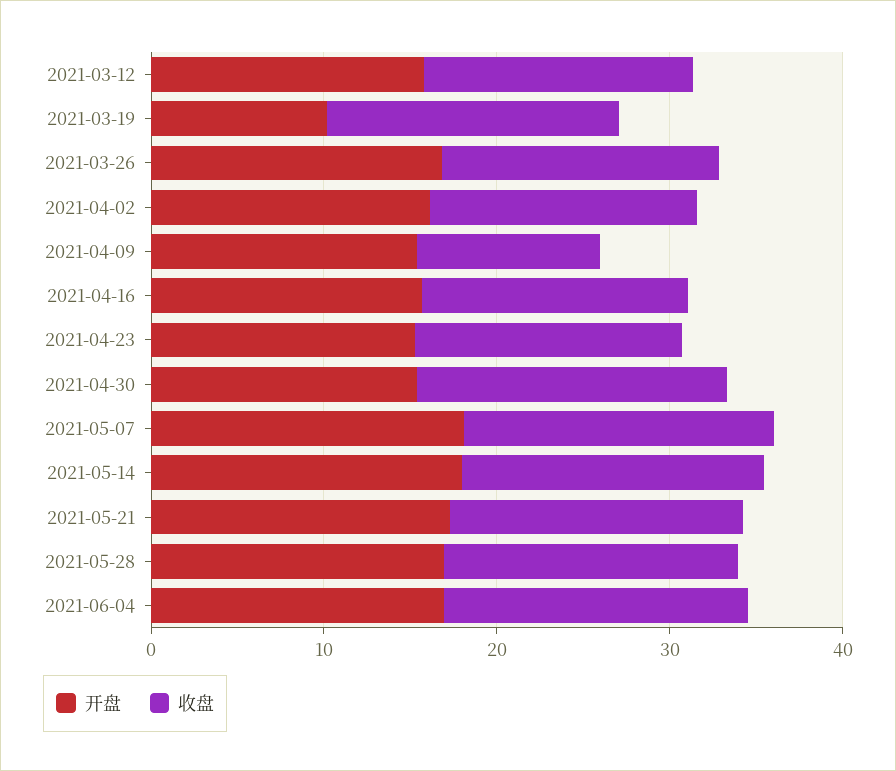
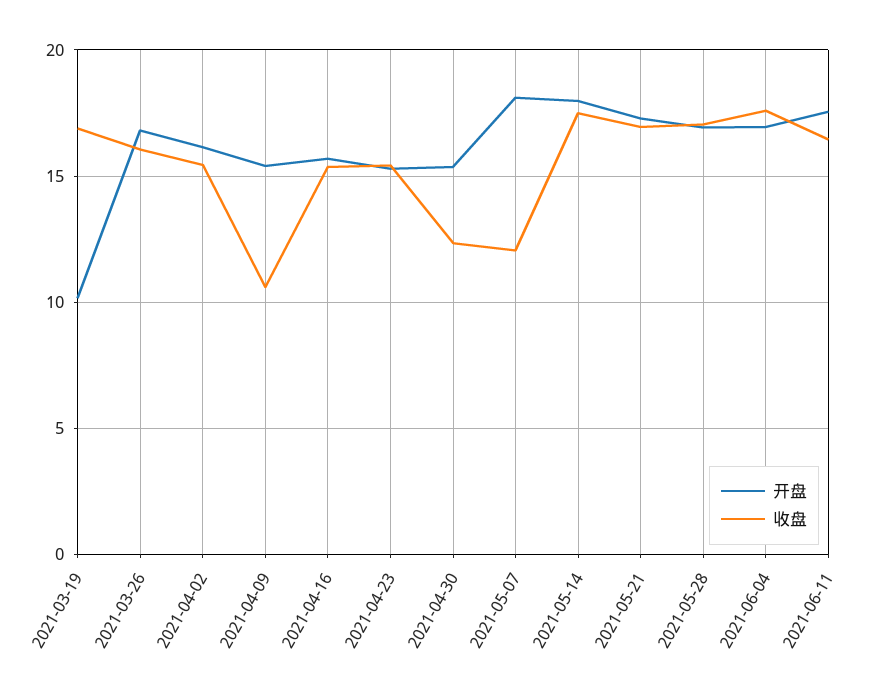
开盘, 2021-03-12: 16 -> none
收盘, 2021-03-12: 16 -> none
收盘, 2021-04-30: 18 -> 12.5
收盘, 2021-05-07: 18 -> 12
开盘, 2021-06-11: none -> 17.5
收盘, 2021-06-11: none -> 16.5

